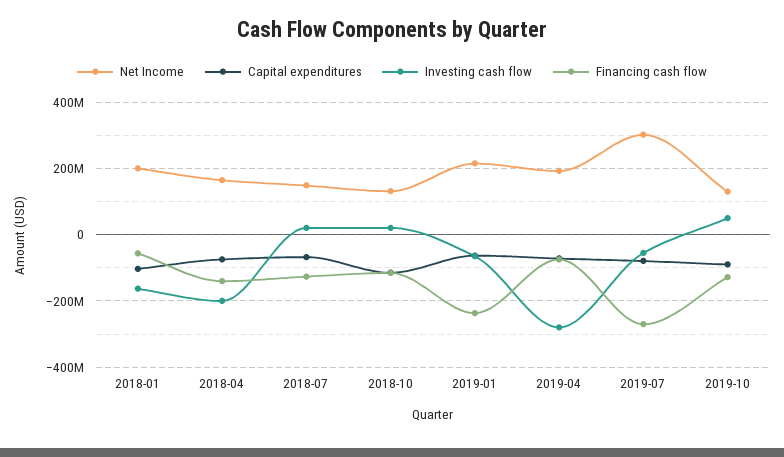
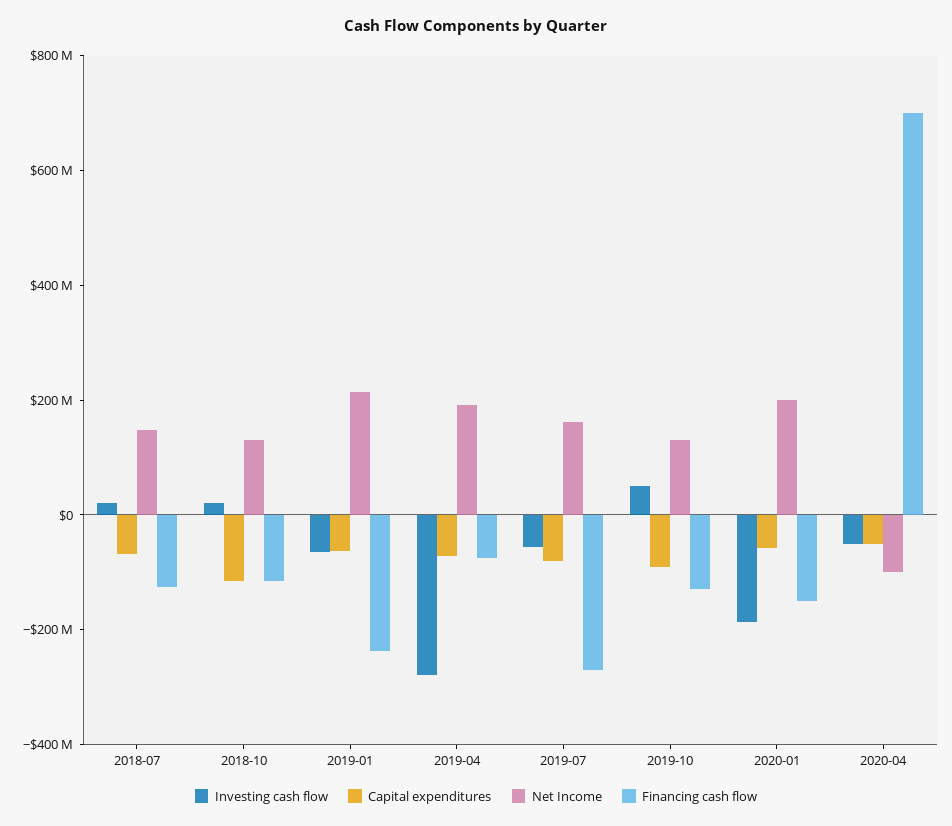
Net Income, 2018-01: 200000000 -> none
Capital expenditures, 2018-01: -100000000 -> none
Investing cash flow, 2018-01: -160000000 -> none
Financing cash flow, 2018-01: -60000000 -> none
Net Income, 2018-04: 160000000 -> none
Capital expenditures, 2018-04: -80000000 -> none
Investing cash flow, 2018-04: -200000000 -> none
Financing cash flow, 2018-04: -140000000 -> none
Net Income, 2019-07: 300000000 -> 150000000
Investing cash flow, 2020-01: none -> -200000000
Capital expenditures, 2020-01: none -> -50000000
Net Income, 2020-01: none -> 200000000
Financing cash flow, 2020-01: none -> -150000000
Investing cash flow, 2020-04: none -> -50000000
Capital expenditures, 2020-04: none -> -50000000
Net Income, 2020-04: none -> -100000000
Financing cash flow, 2020-04: none -> 700000000

